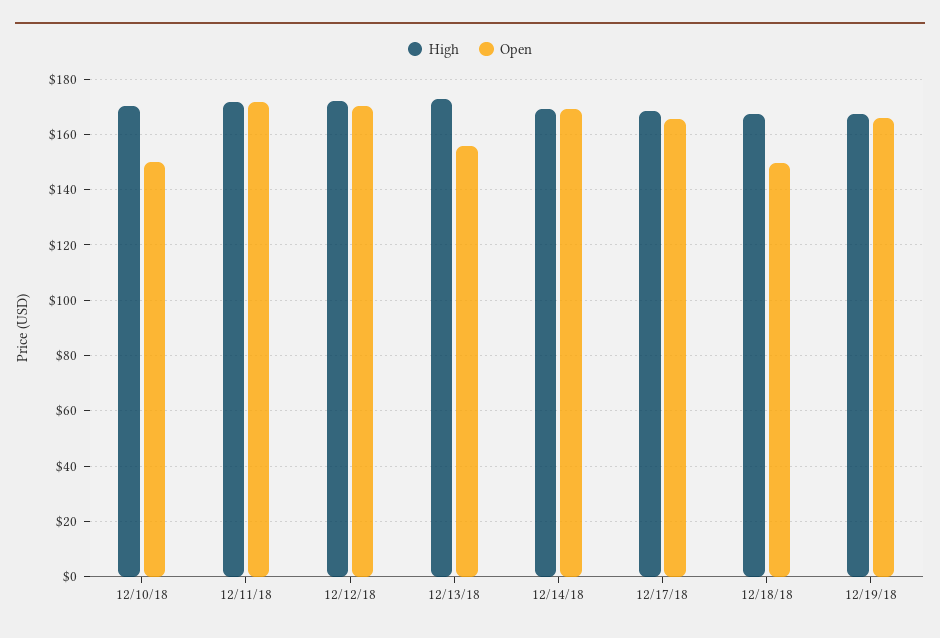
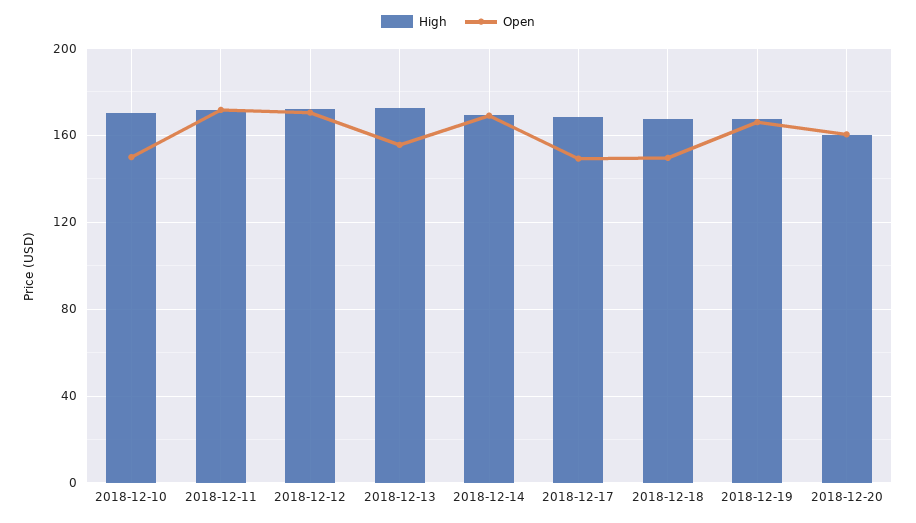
Open, 12/17/18: 165 -> 150
High, 2018-12-20: none -> 160
Open, 2018-12-20: none -> 160

